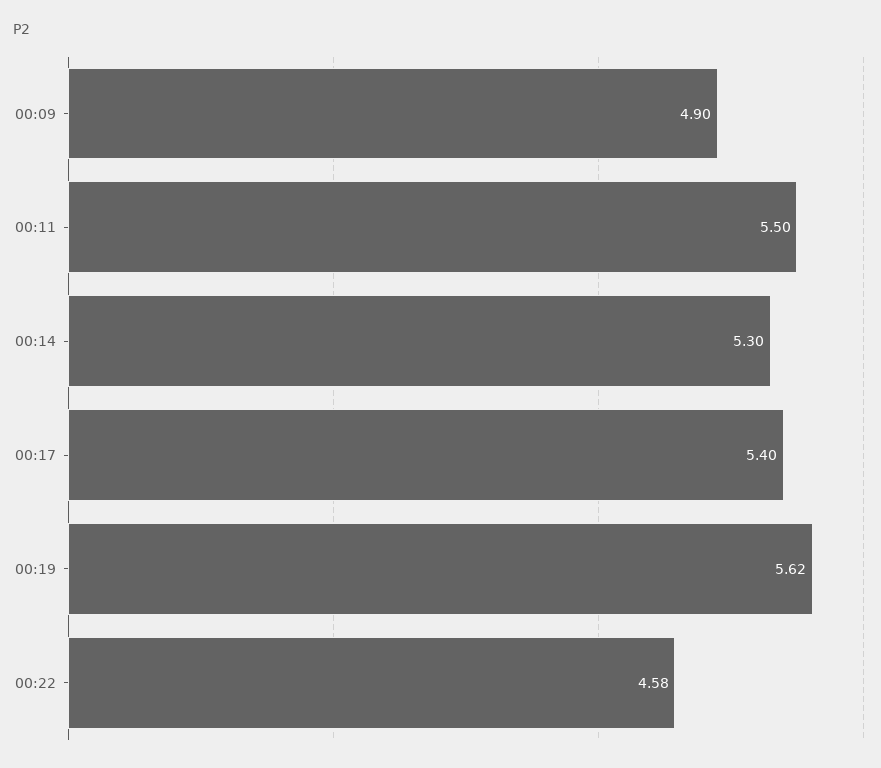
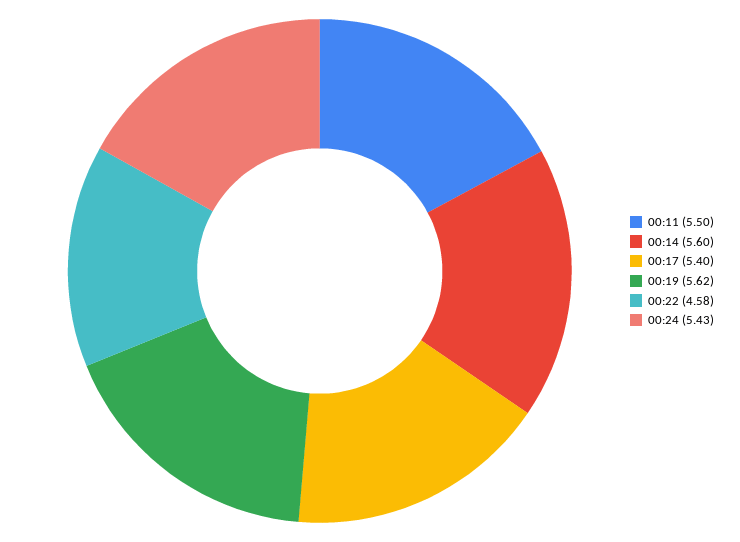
00:09: 4.9 -> none
00:14: 5.3 -> 5.6
00:24: none -> 5.43

